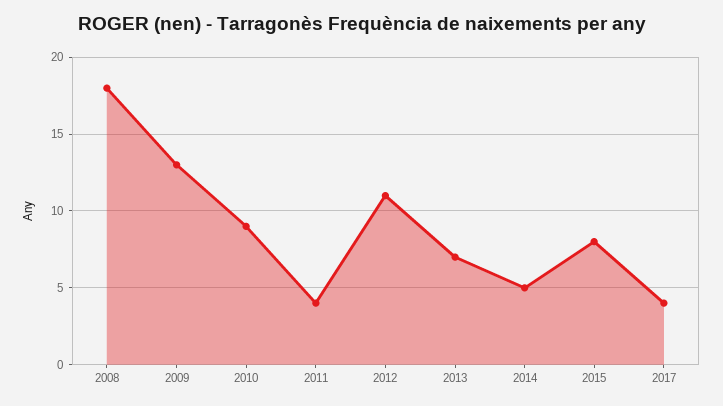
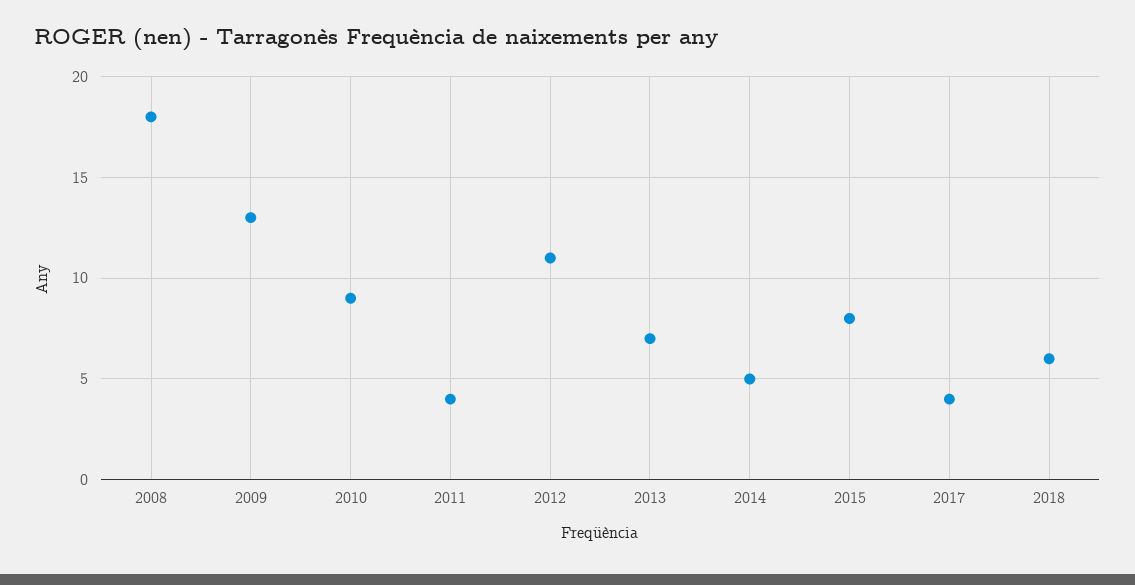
2018: none -> 6

